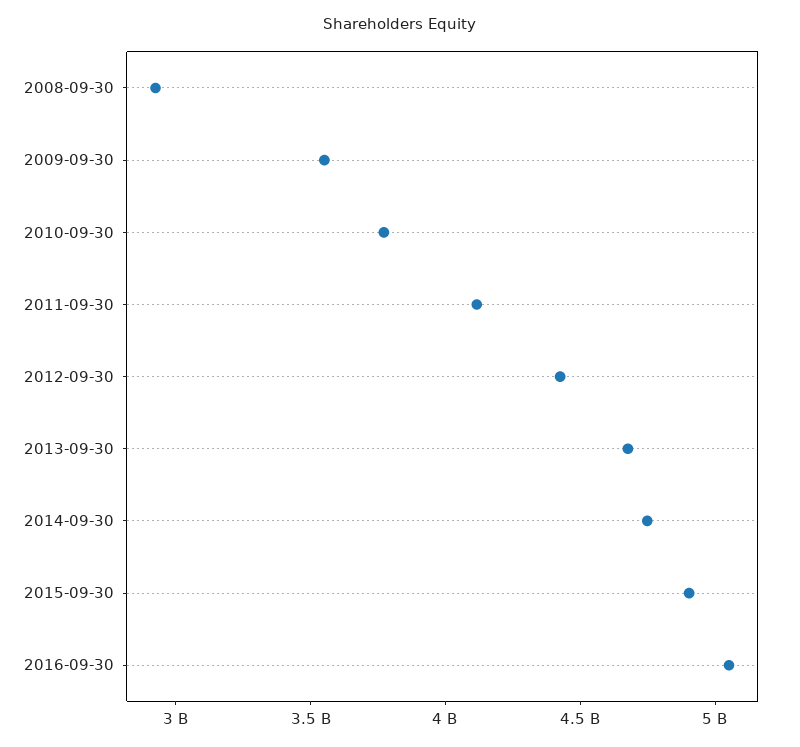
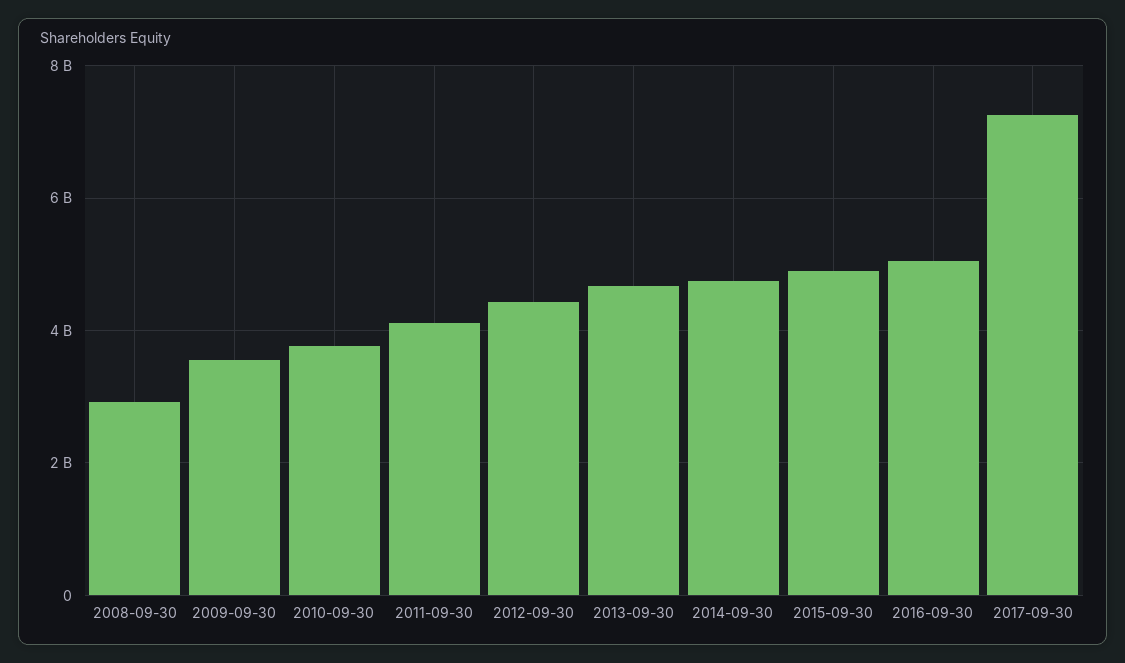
2017-09-30: none -> 7200000000

